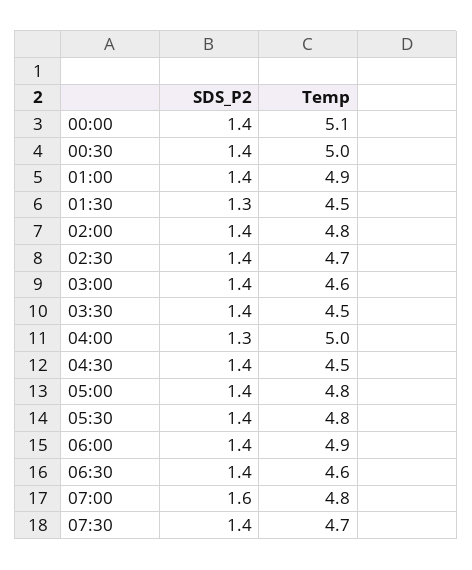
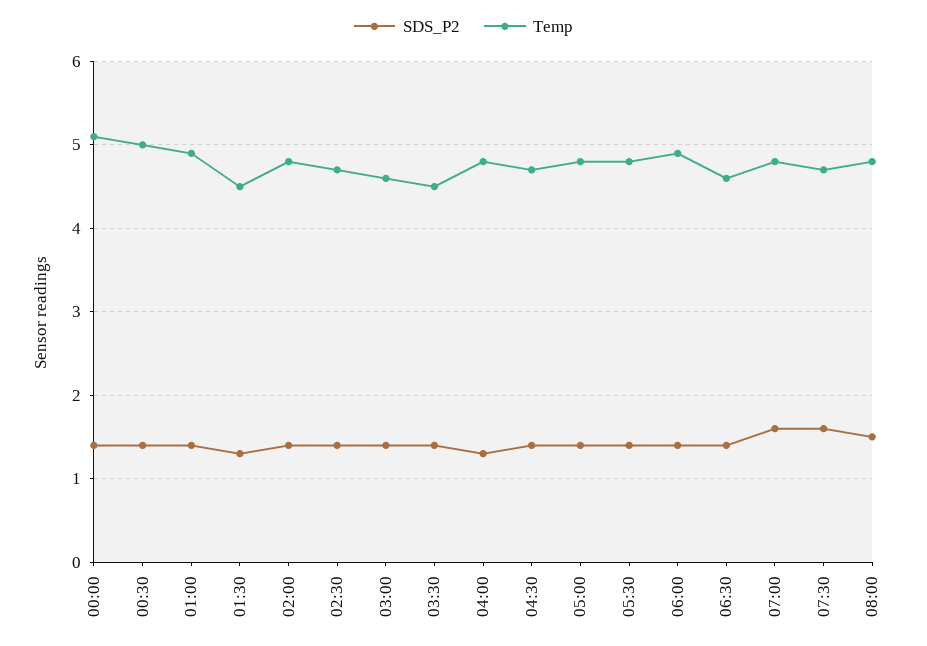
Temp, 04:00: 5 -> 4.8
Temp, 04:30: 4.5 -> 4.7
SDS_P2, 07:30: 1.4 -> 1.6
SDS_P2, 08:00: none -> 1.5
Temp, 08:00: none -> 4.8

